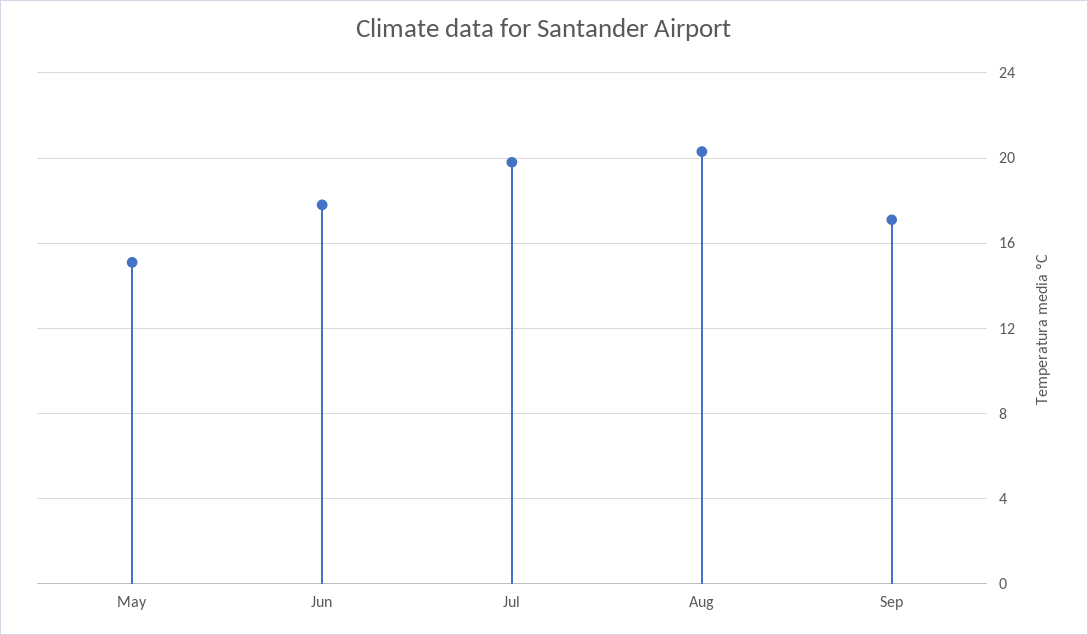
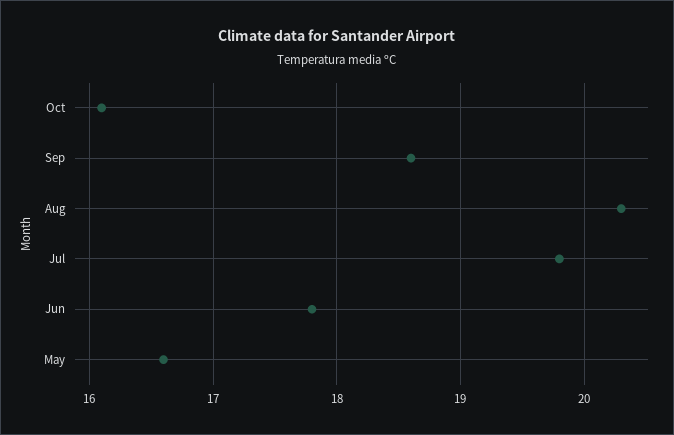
May: 15 -> 16.6
Sep: 17 -> 18.6
Oct: none -> 16.1

